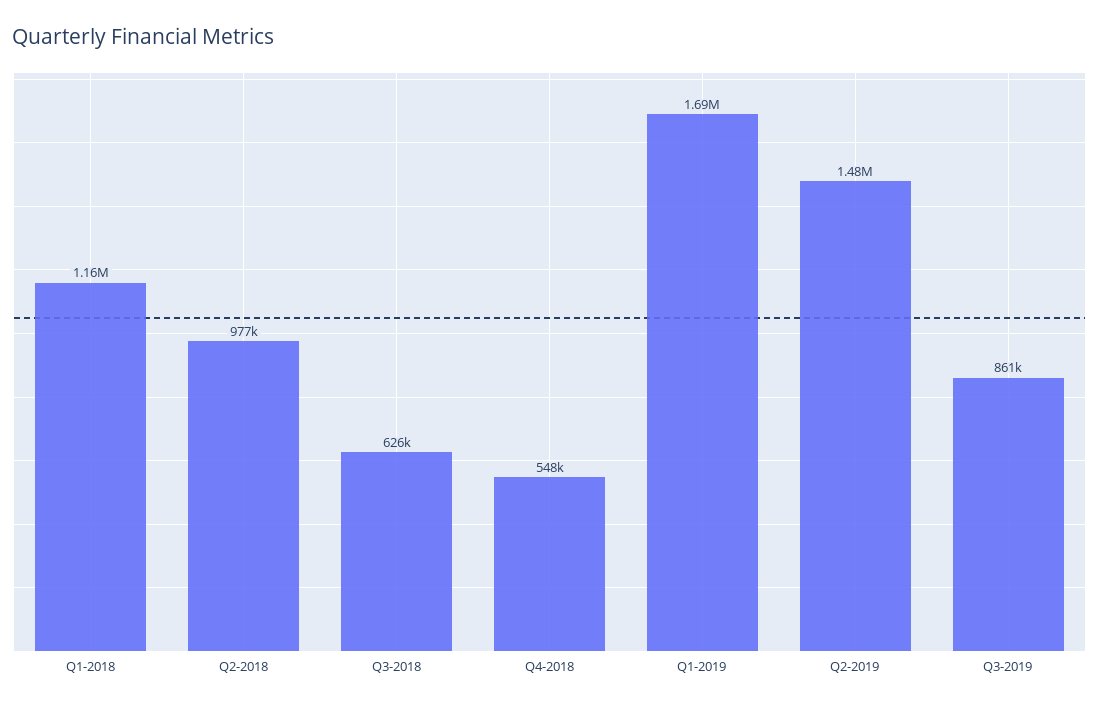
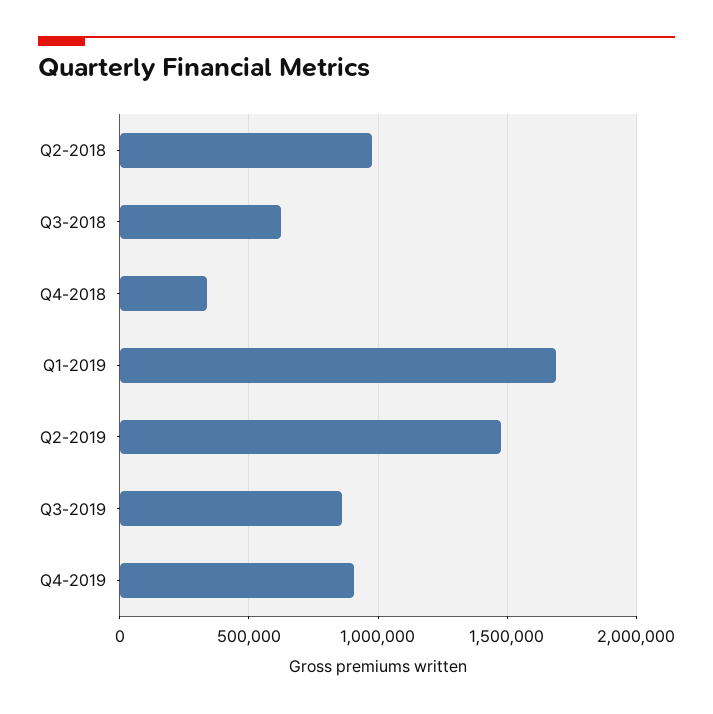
Q1-2018: 1160000 -> none
Q4-2018: 548000 -> 350000
Q4-2019: none -> 900000

